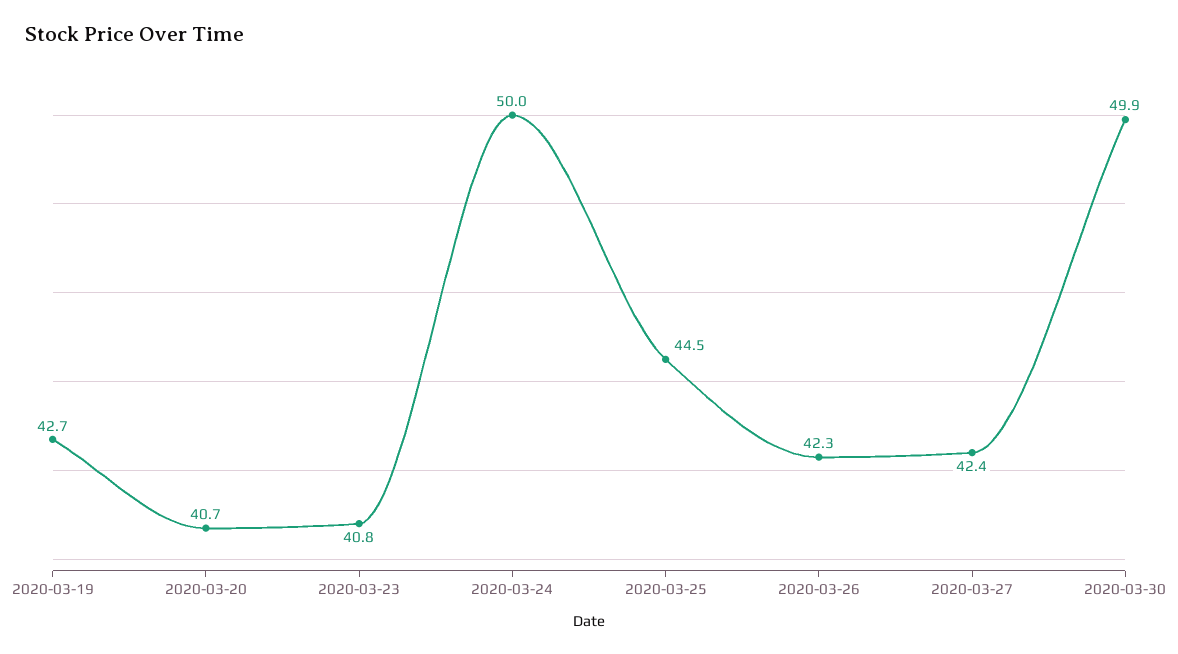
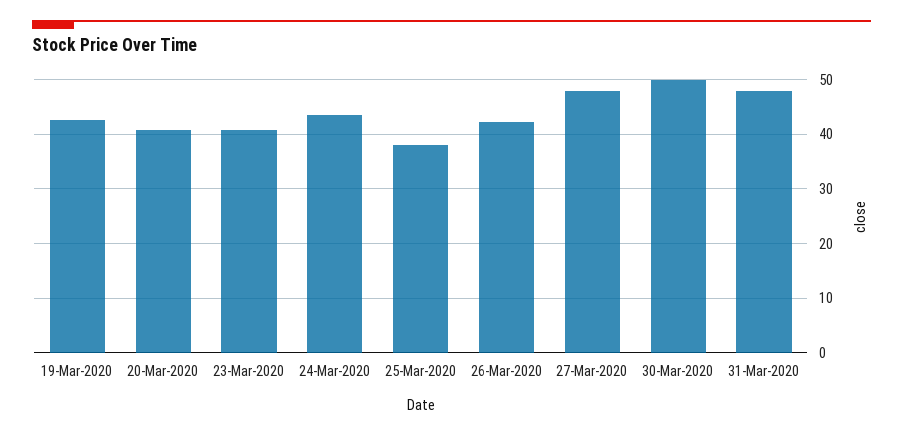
2020-03-24: 50 -> 44
2020-03-25: 44.5 -> 38
2020-03-27: 42.4 -> 48
31-Mar-2020: none -> 48

